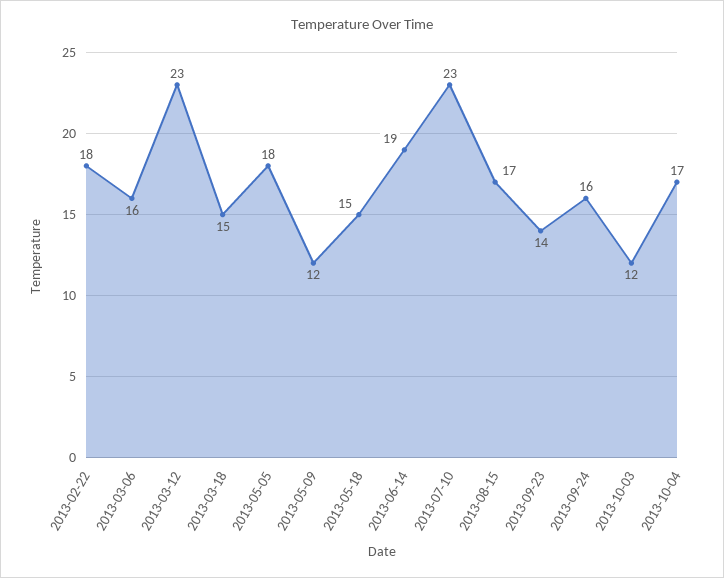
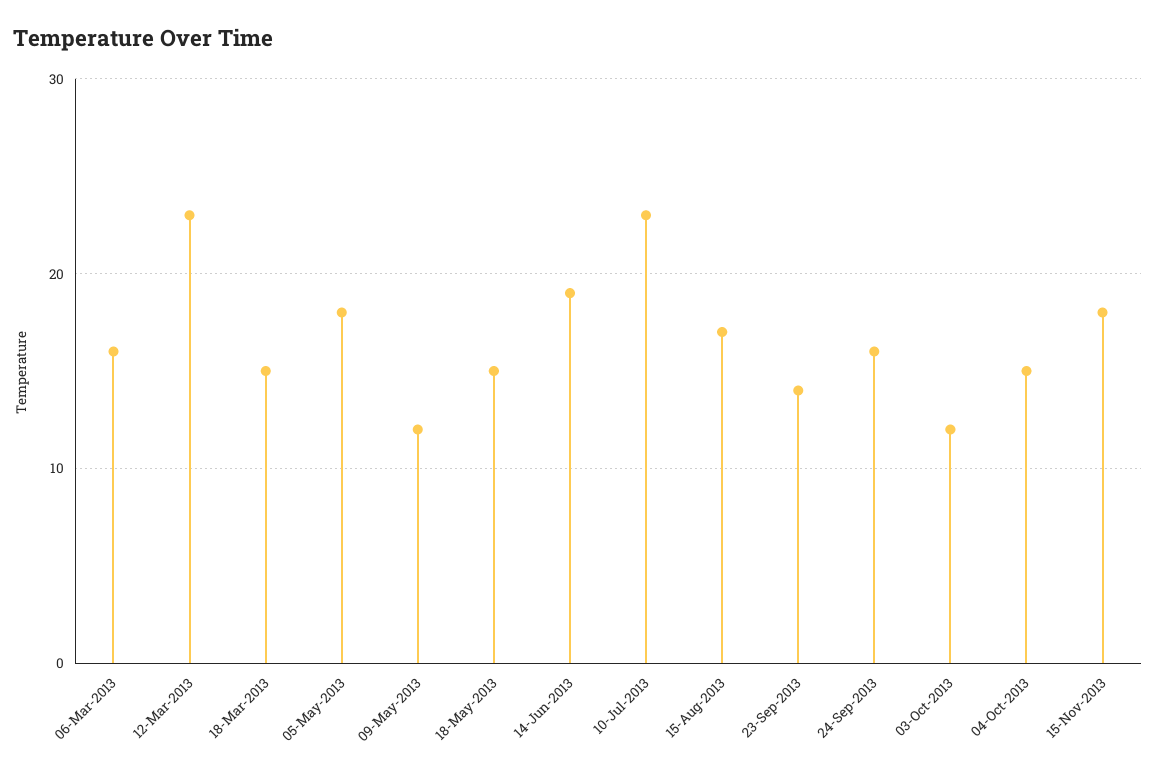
2013-02-22: 18 -> none
2013-10-04: 17 -> 15
15-Nov-2013: none -> 18

